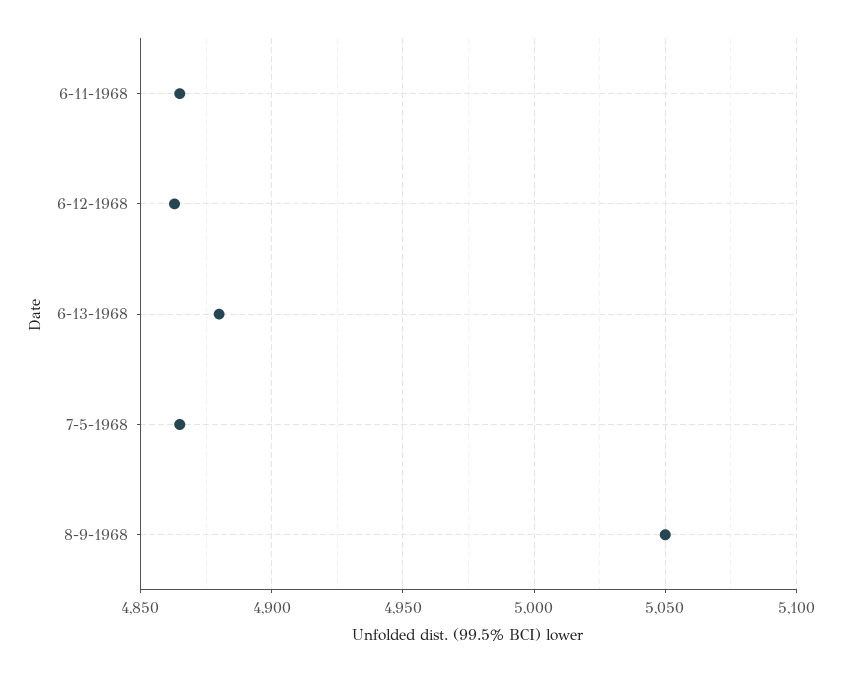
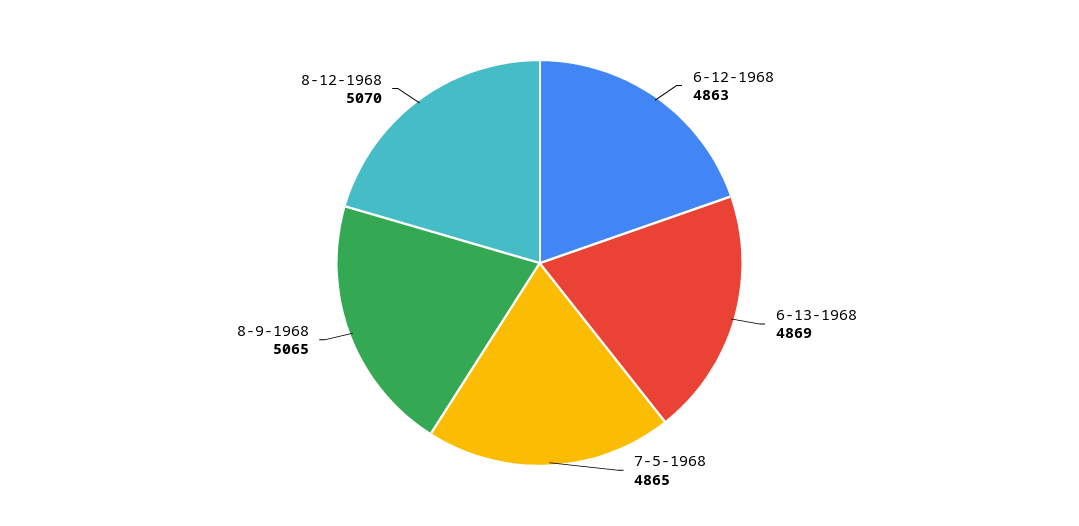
6-11-1968: 4865 -> none
6-13-1968: 4880 -> 4869
8-9-1968: 5050 -> 5065
8-12-1968: none -> 5070

